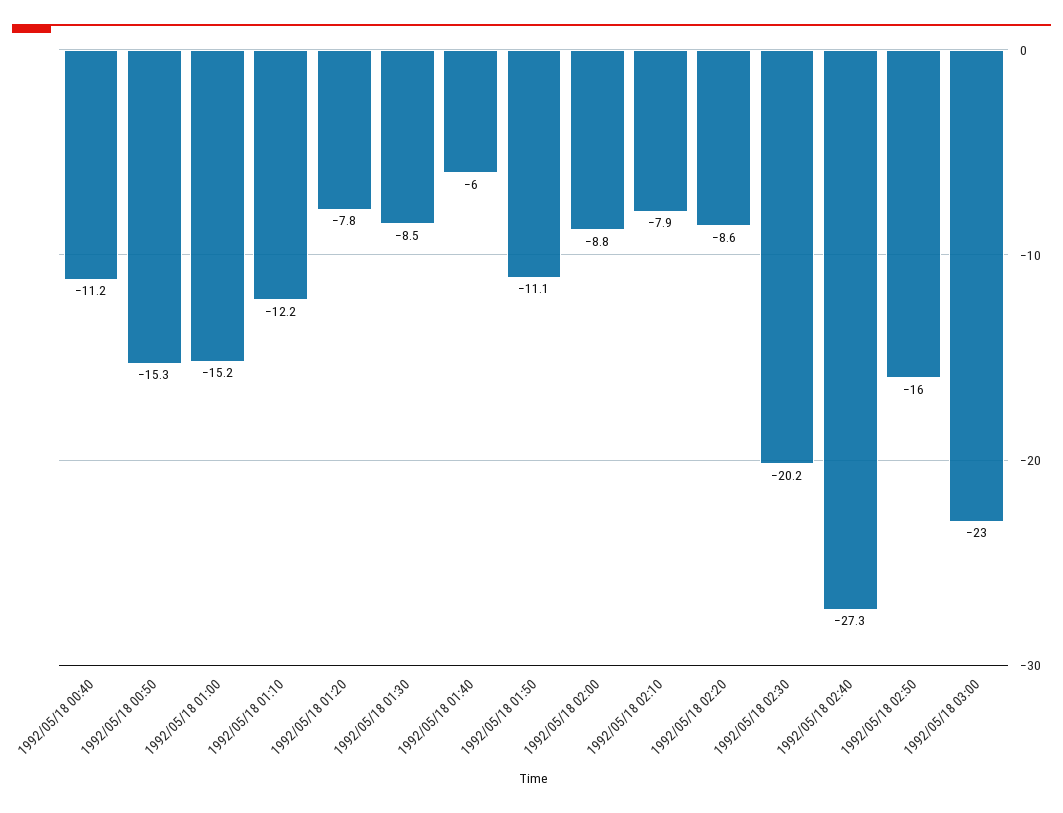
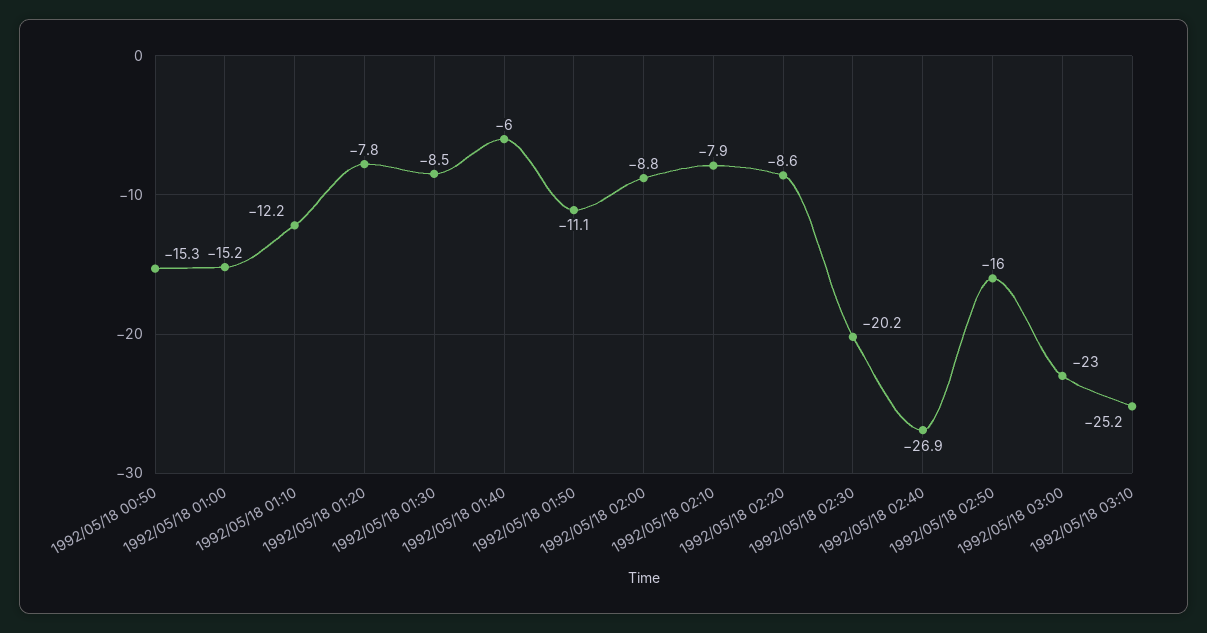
1992/05/18 00:40: -11.2 -> none
1992/05/18 02:40: -27.3 -> -26.9
1992/05/18 03:10: none -> -25.2

